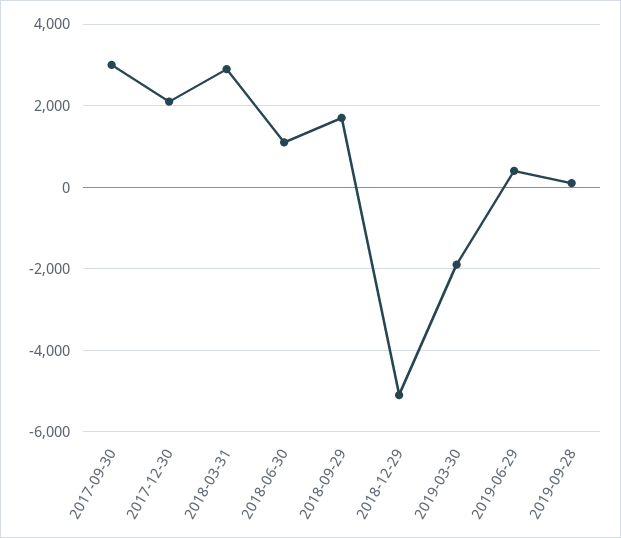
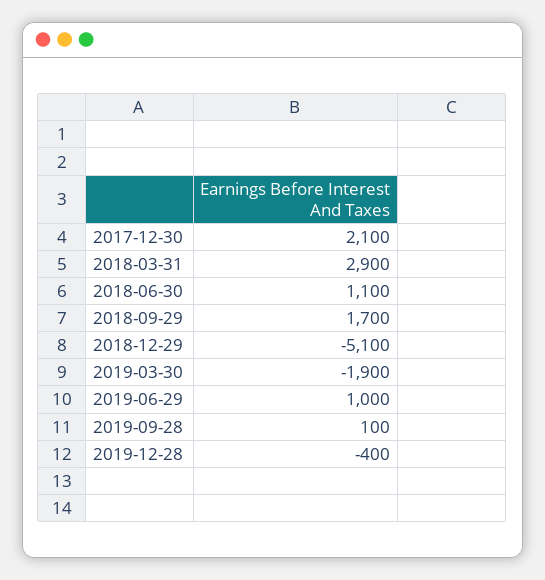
2017-09-30: 3000 -> none
2019-06-29: 400 -> 1000
2019-12-28: none -> -400

